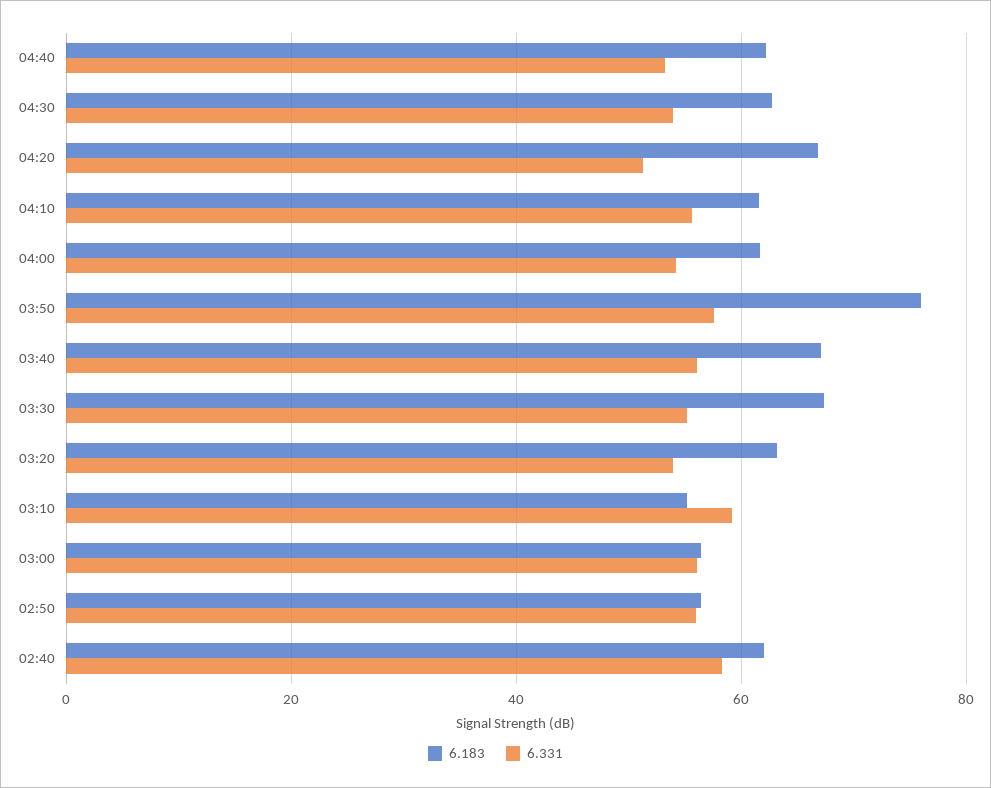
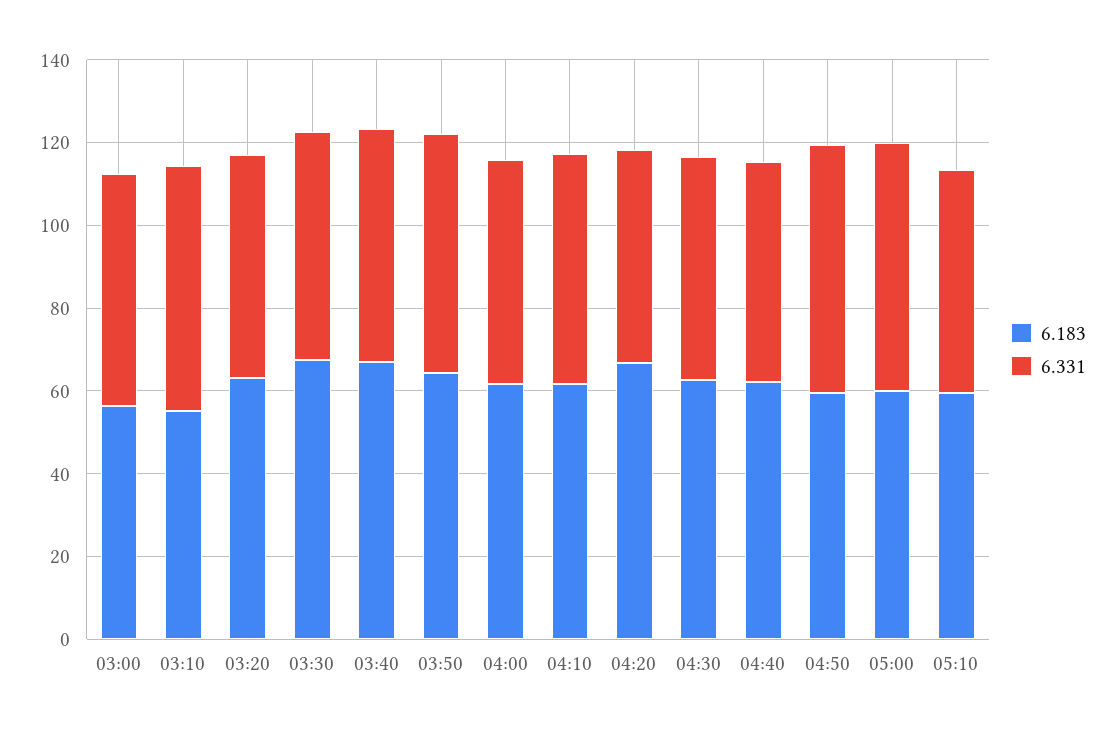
6.183, 03:50: 76 -> 65
6.183, 02:50: 56 -> none
6.331, 02:50: 56 -> none
6.183, 02:40: 62 -> none
6.331, 02:40: 58 -> none
6.183, 04:50: none -> 60
6.331, 04:50: none -> 60
6.183, 05:00: none -> 60
6.331, 05:00: none -> 60
6.183, 05:10: none -> 60
6.331, 05:10: none -> 55

